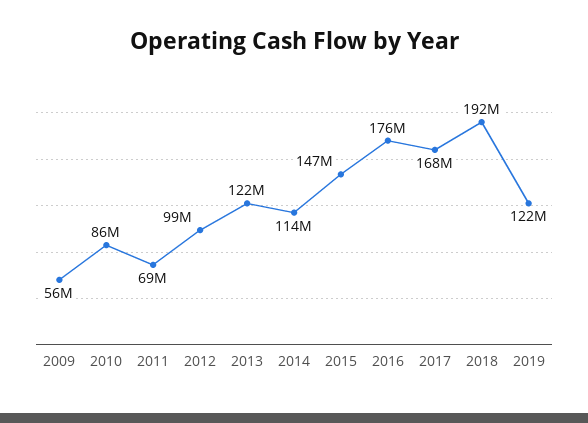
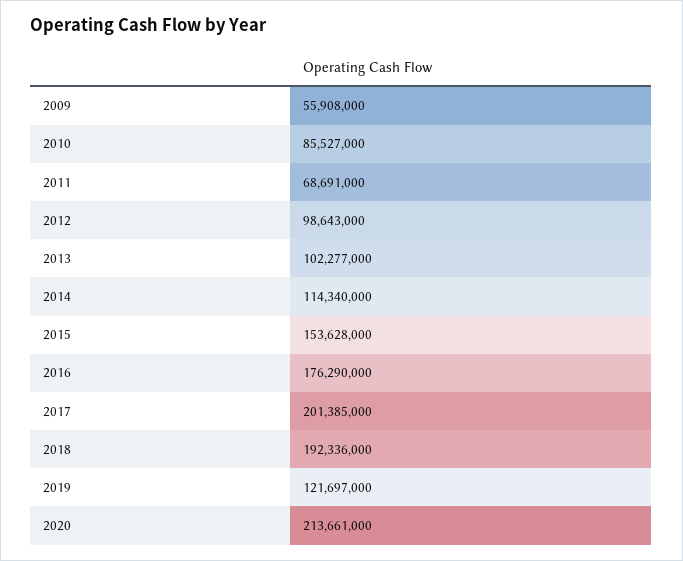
2013: 122000000 -> 102277000
2015: 147000000 -> 153628000
2017: 168000000 -> 201385000
2020: none -> 213661000

